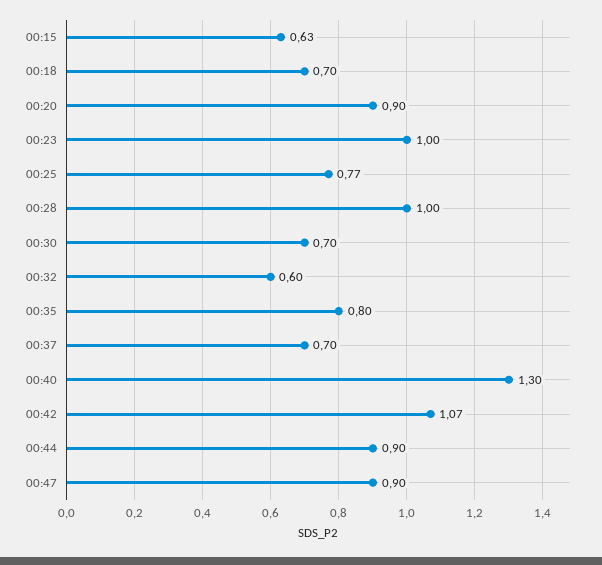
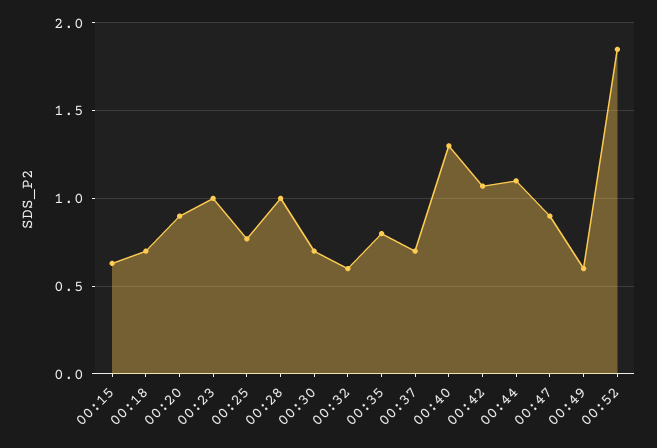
00:44: 0.9 -> 1.1
00:49: none -> 0.6
00:52: none -> 1.85

